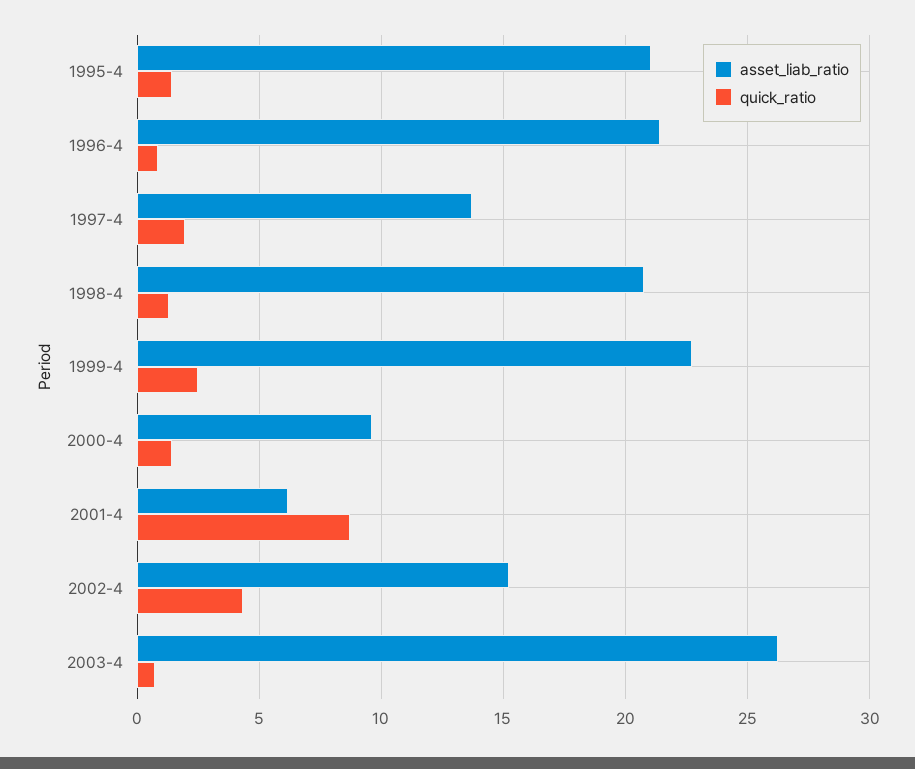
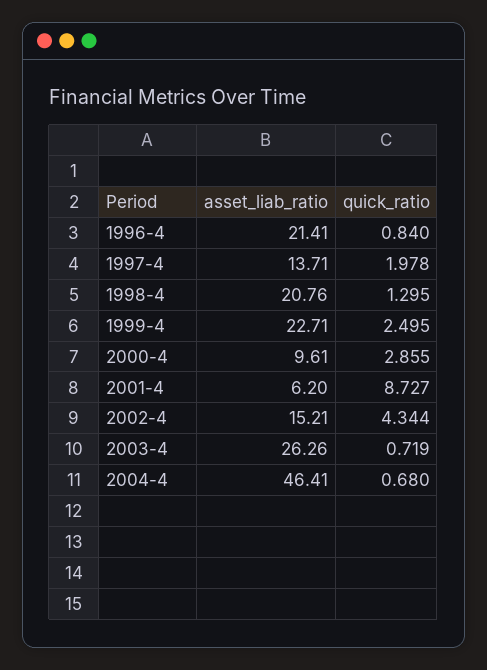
asset_liab_ratio, 1995-4: 21 -> none
quick_ratio, 1995-4: 1.5 -> none
quick_ratio, 2000-4: 1.5 -> 2.855
asset_liab_ratio, 2004-4: none -> 46.41
quick_ratio, 2004-4: none -> 0.68

